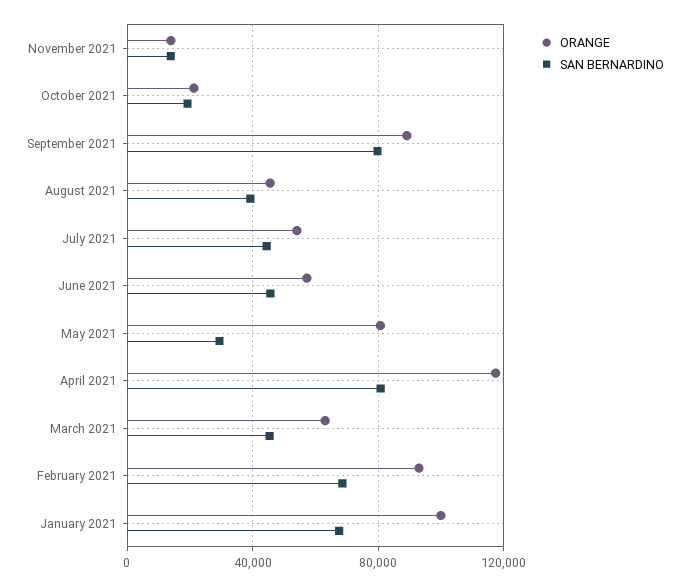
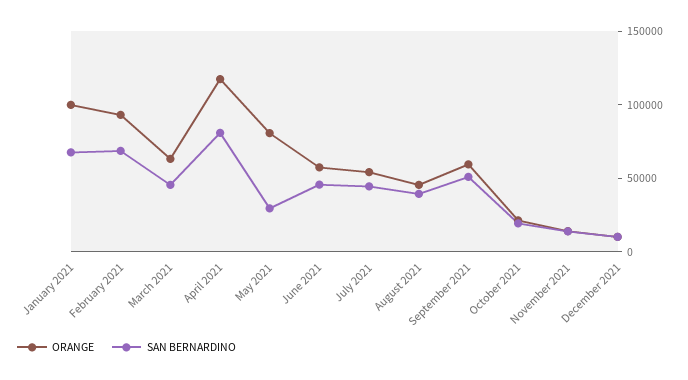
ORANGE, September 2021: 90000 -> 60000
SAN BERNARDINO, September 2021: 80000 -> 50000
ORANGE, December 2021: none -> 10000
SAN BERNARDINO, December 2021: none -> 10000

